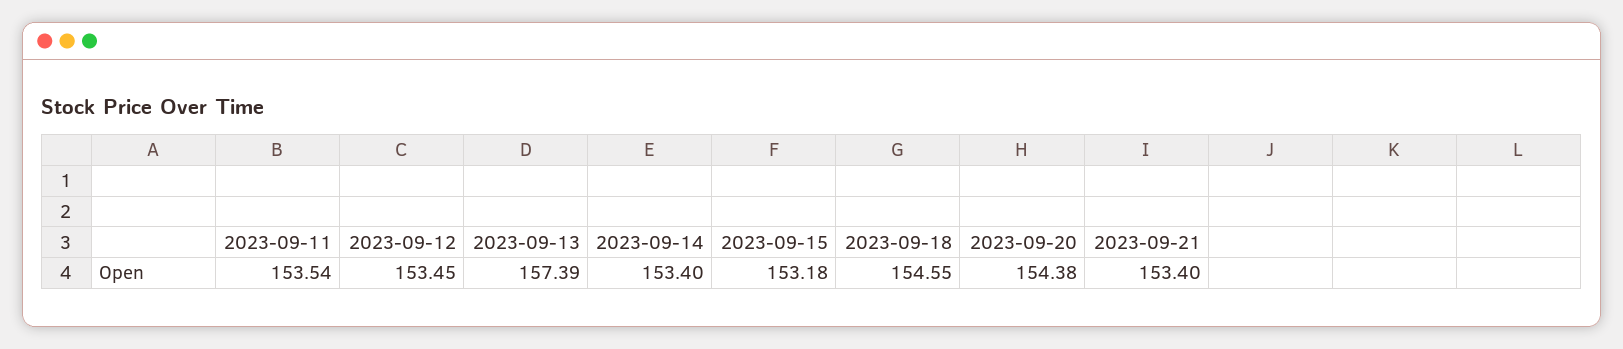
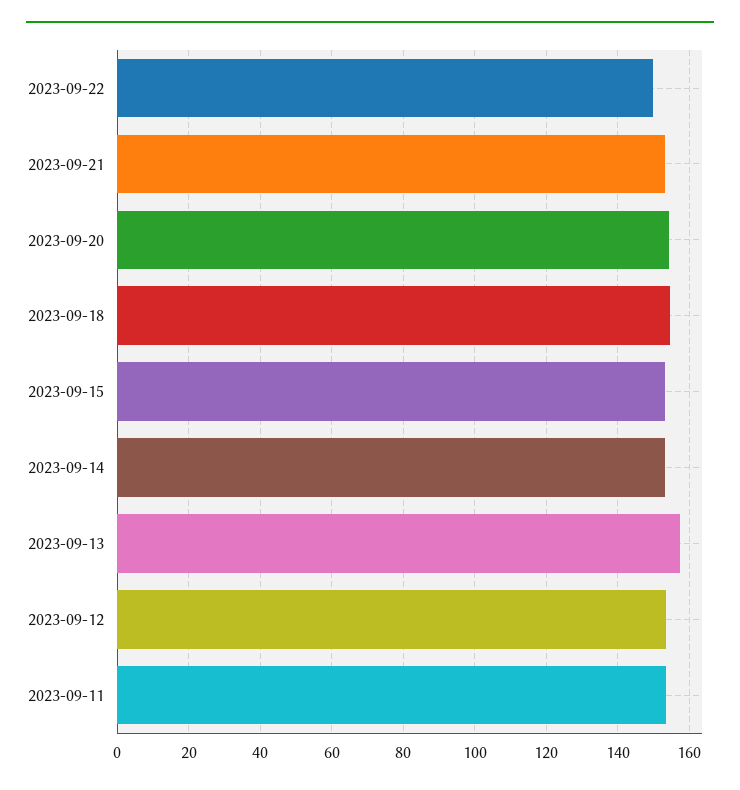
2023-09-22: none -> 150

